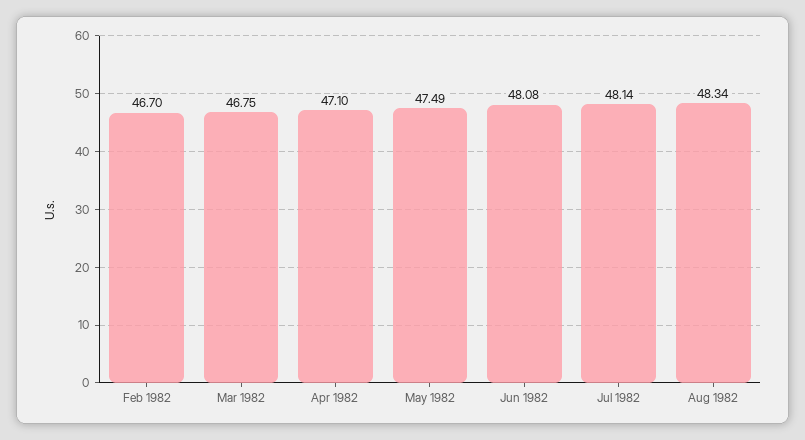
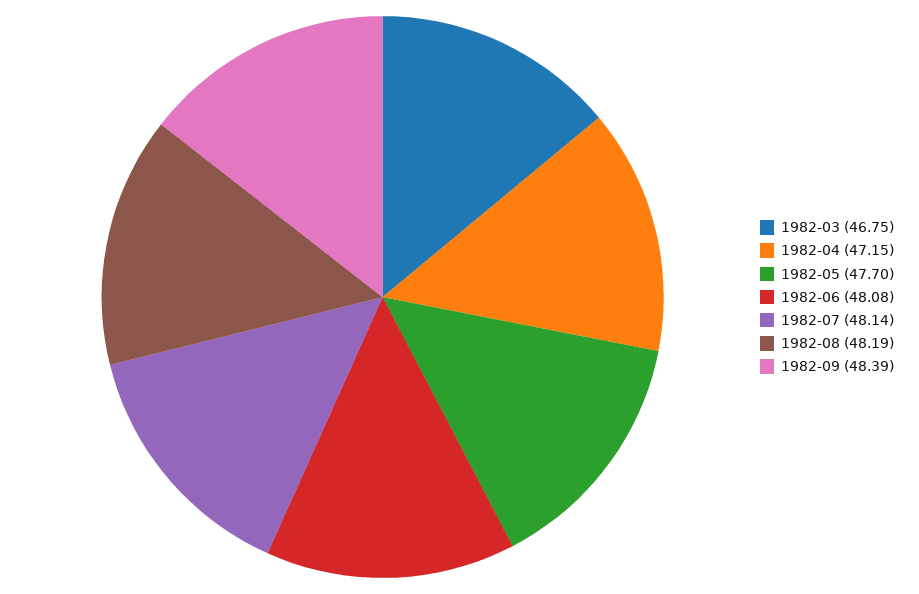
Feb 1982: 46.7 -> none
Apr 1982: 47.1 -> 47.15
May 1982: 47.49 -> 47.7
Aug 1982: 48.34 -> 48.19
1982-09: none -> 48.39

